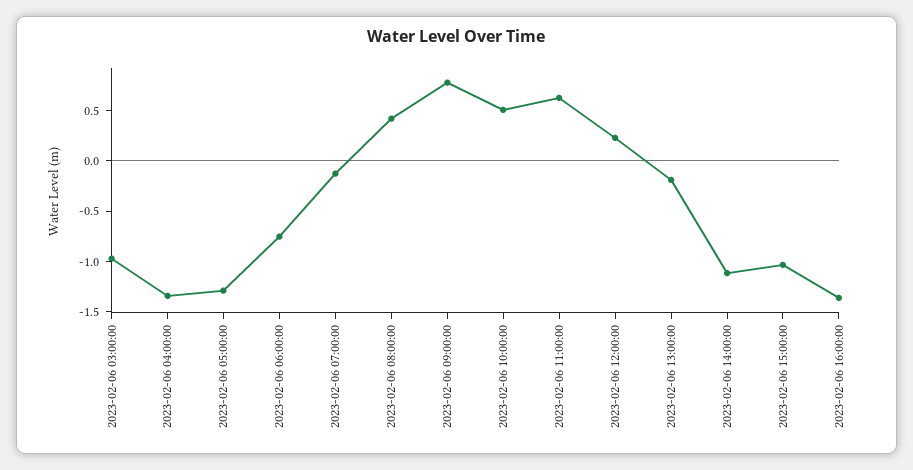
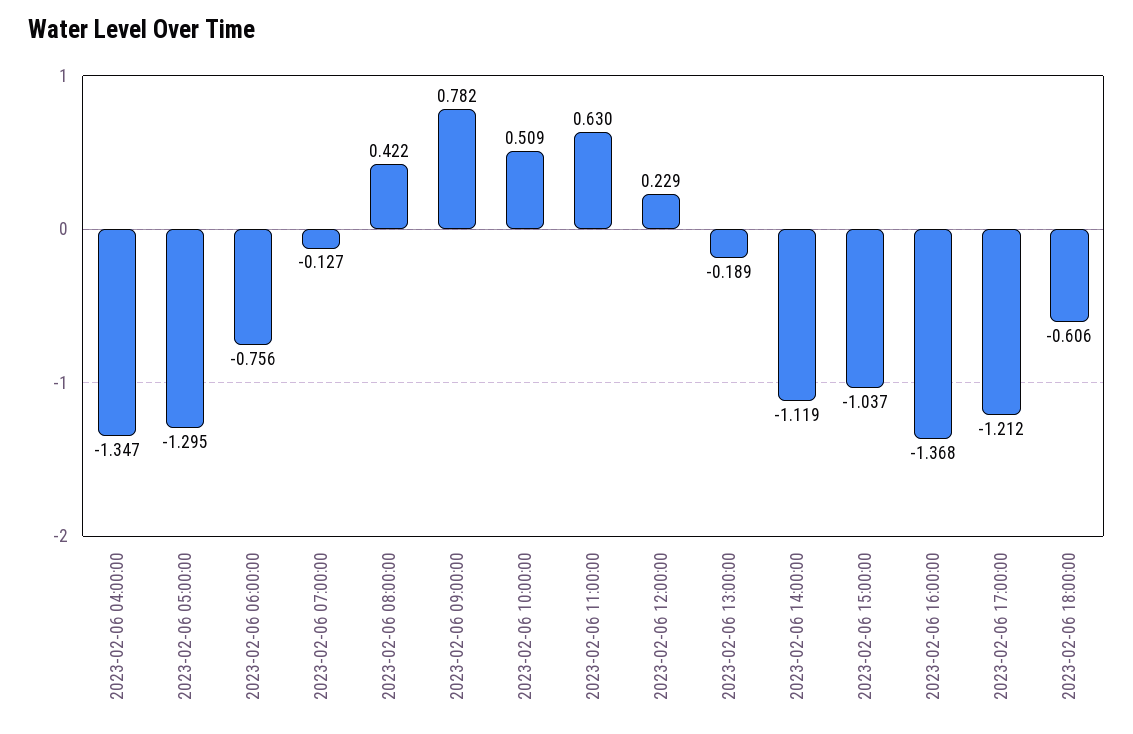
2023-02-06 03:00:00: -1 -> none
2023-02-06 17:00:00: none -> -1.212
2023-02-06 18:00:00: none -> -0.606

